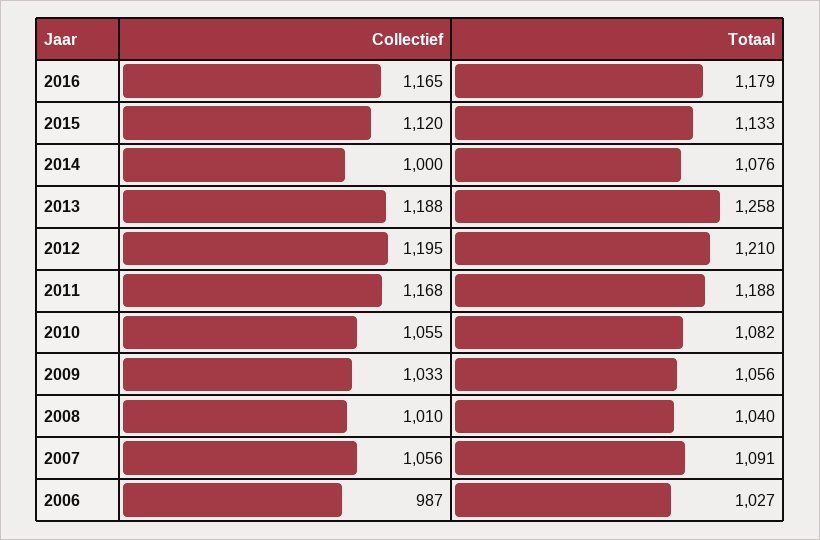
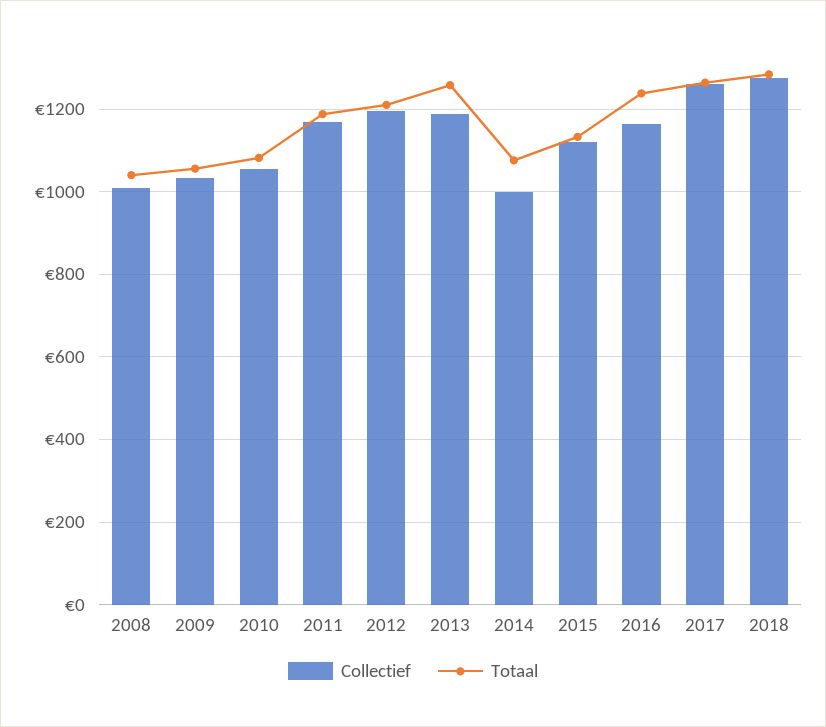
Totaal, 2016: 1179 -> 1240
Collectief, 2007: 1056 -> none
Totaal, 2007: 1091 -> none
Collectief, 2006: 987 -> none
Totaal, 2006: 1027 -> none
Collectief, 2017: none -> 1260
Totaal, 2017: none -> 1260
Collectief, 2018: none -> 1280
Totaal, 2018: none -> 1280

